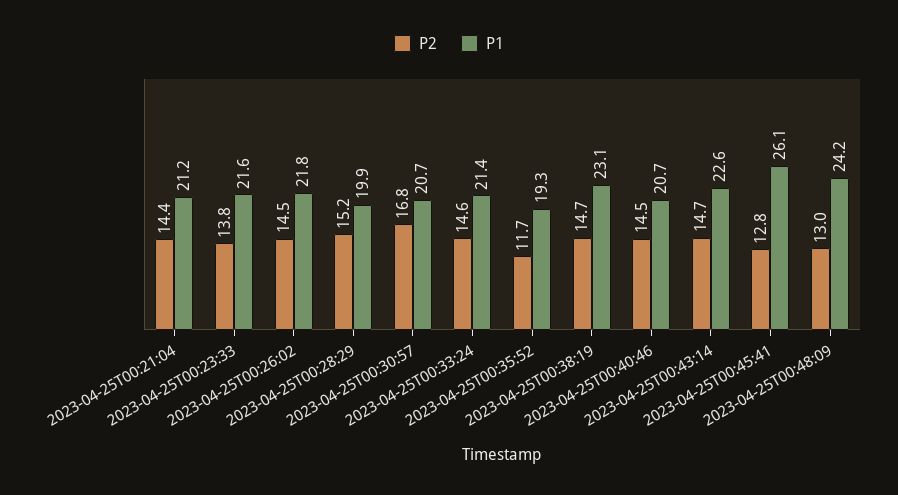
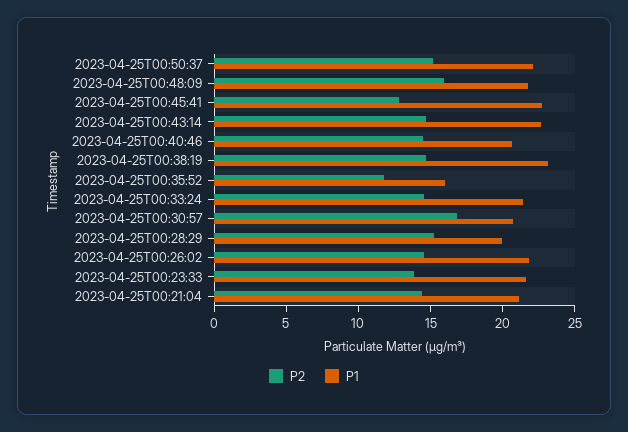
P1, 2023-04-25T00:35:52: 19.3 -> 16
P1, 2023-04-25T00:45:41: 26.1 -> 23
P2, 2023-04-25T00:48:09: 13 -> 16
P1, 2023-04-25T00:48:09: 24.2 -> 22
P2, 2023-04-25T00:50:37: none -> 15
P1, 2023-04-25T00:50:37: none -> 22

